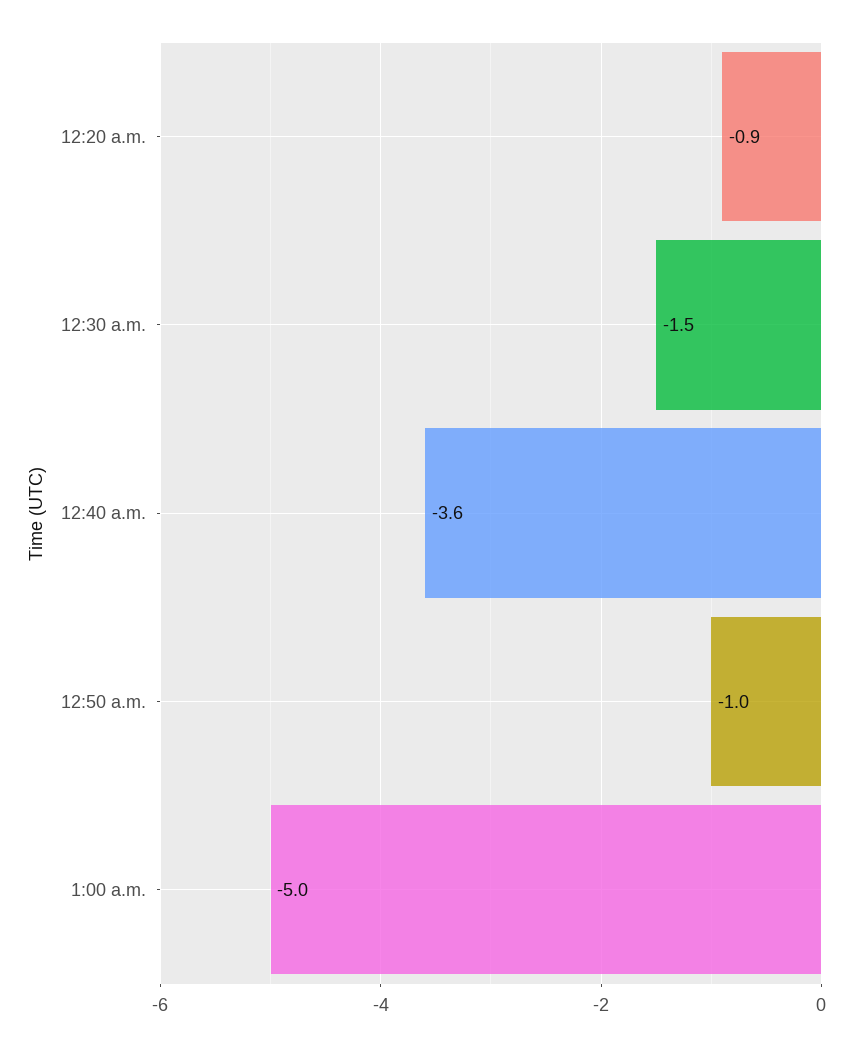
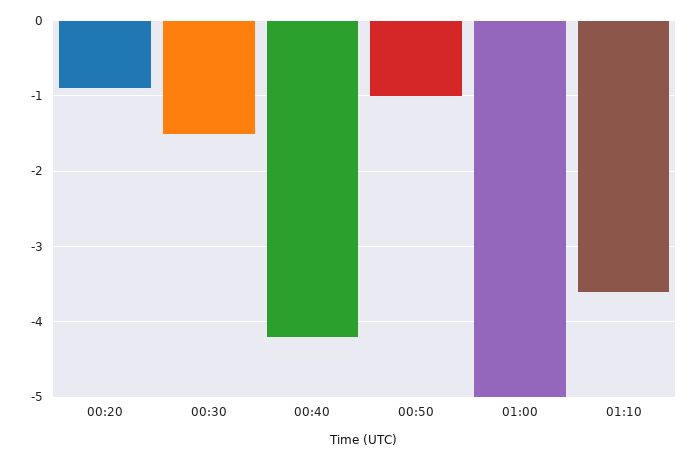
12:40 a.m.: -3.6 -> -4.2
01:10: none -> -3.6

